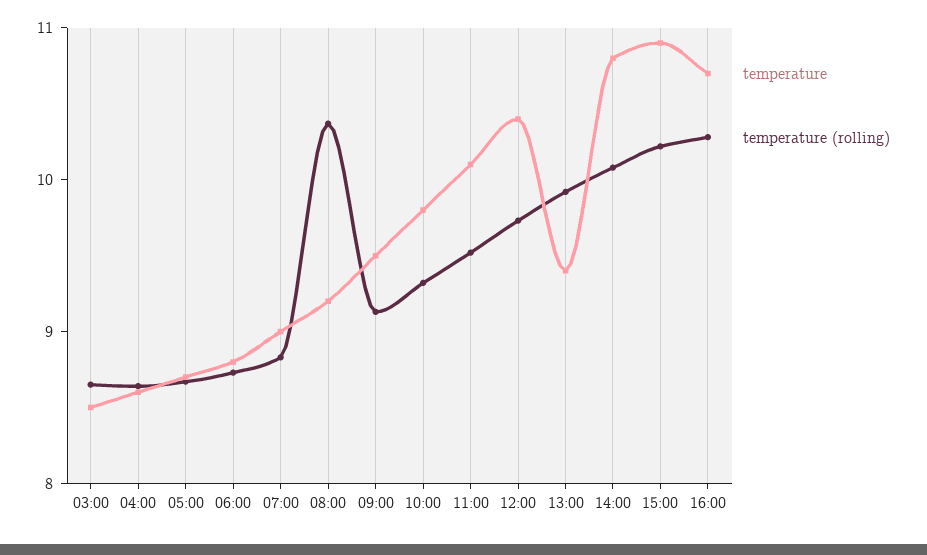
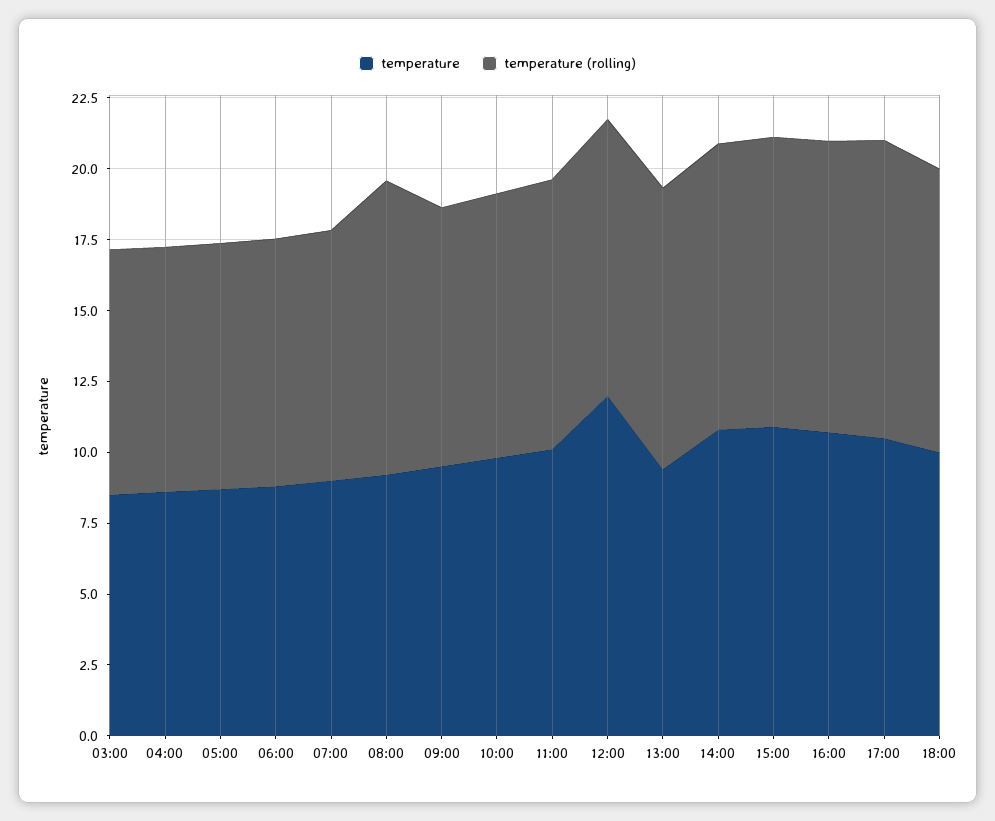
temperature, 12:00: 10.4 -> 12
temperature, 17:00: none -> 10.5
temperature (rolling), 17:00: none -> 10.5
temperature, 18:00: none -> 10
temperature (rolling), 18:00: none -> 10

